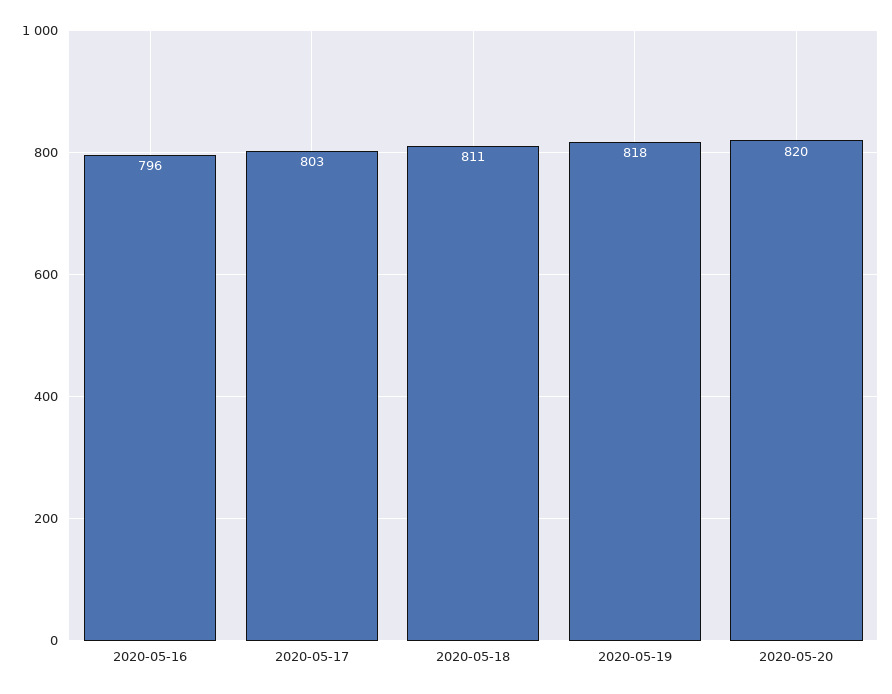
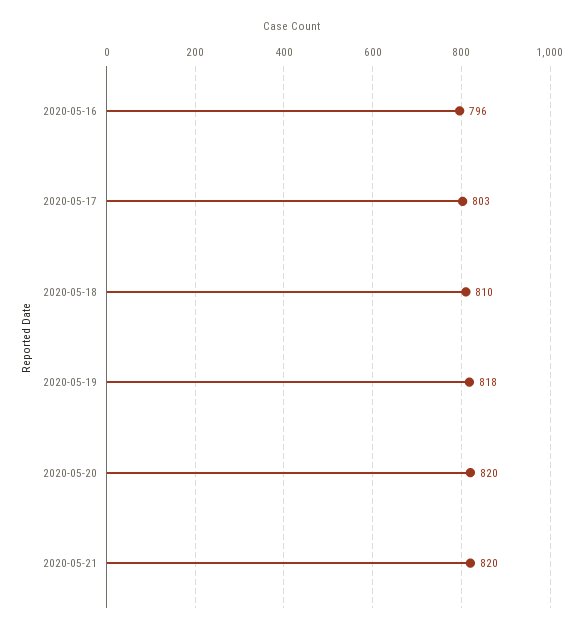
2020-05-18: 811 -> 810
2020-05-21: none -> 820

